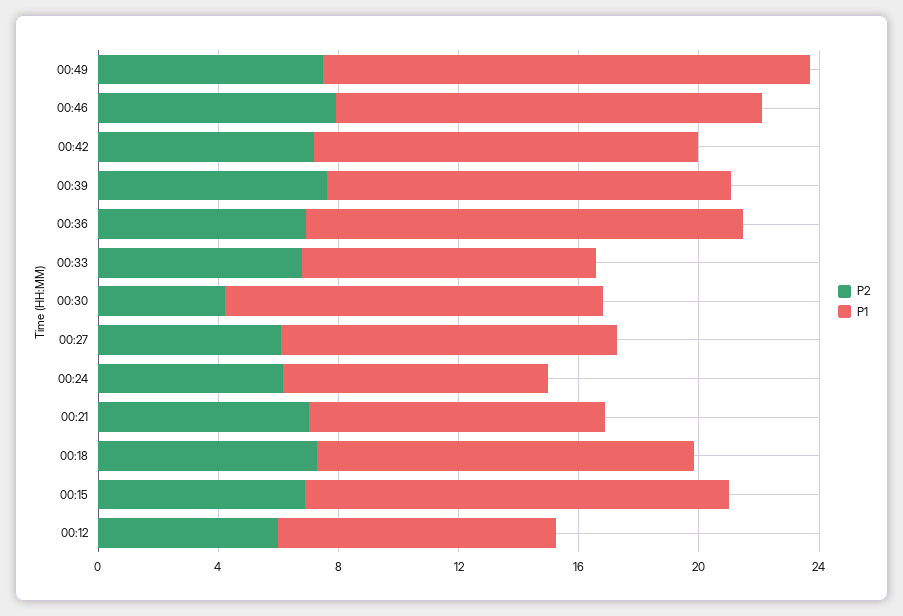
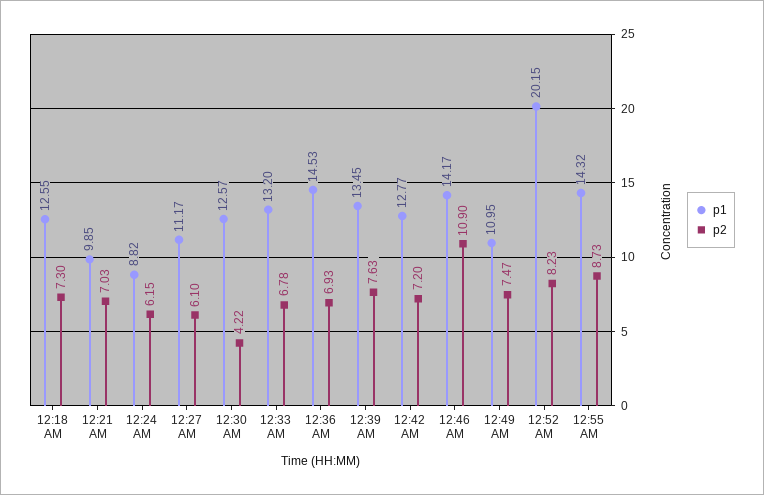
P1, 00:49: 16 -> 10.95
P2, 00:46: 8 -> 10.9
P1, 00:33: 10 -> 13.2
P2, 00:15: 7 -> none
P1, 00:15: 14 -> none
P2, 00:12: 6 -> none
P1, 00:12: 9 -> none
P1, 12:52 AM: none -> 20.15
P2, 12:52 AM: none -> 8.23
P1, 12:55 AM: none -> 14.32
P2, 12:55 AM: none -> 8.73

